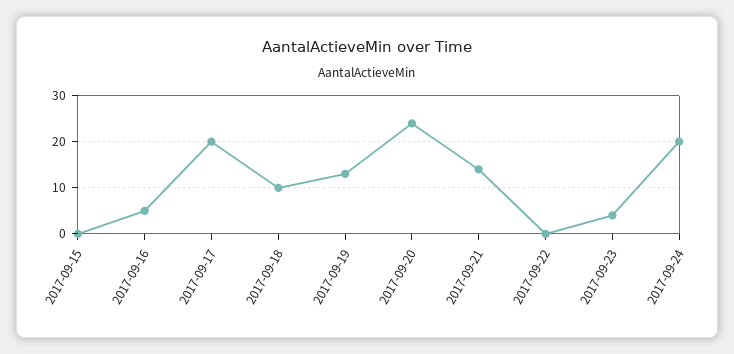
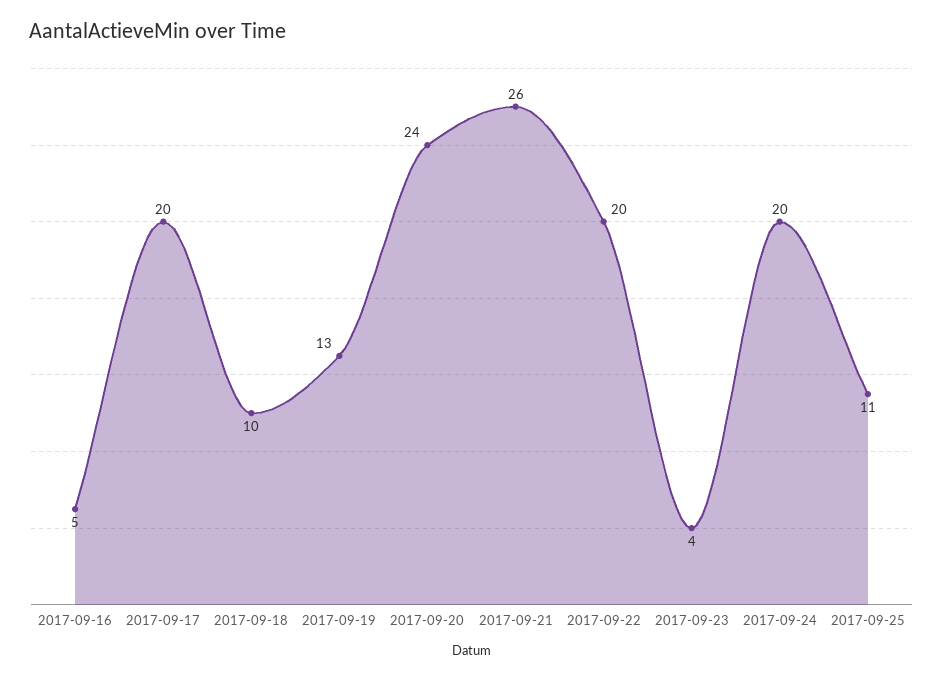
2017-09-15: 0 -> none
2017-09-21: 15 -> 26
2017-09-22: 0 -> 20
2017-09-25: none -> 11

